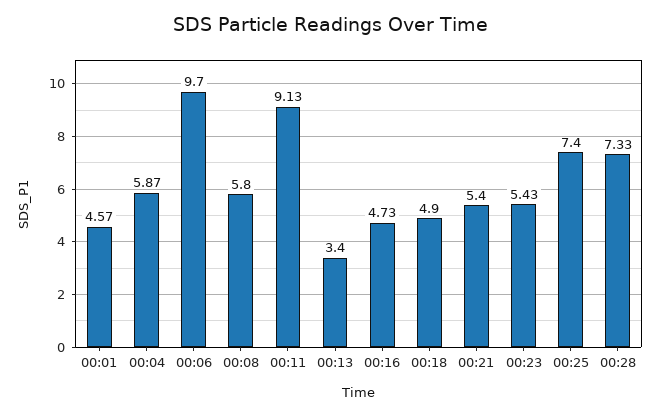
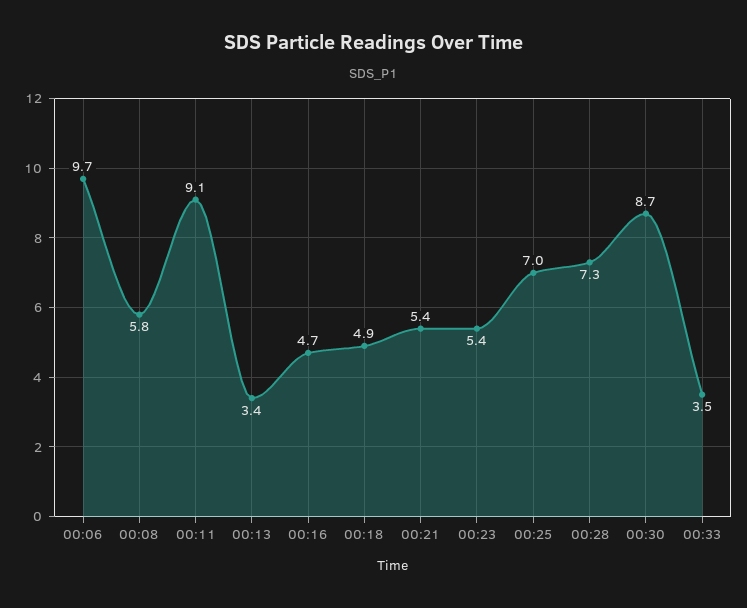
00:01: 4.57 -> none
00:04: 5.87 -> none
00:25: 7.4 -> 7
00:30: none -> 8.7
00:33: none -> 3.5

